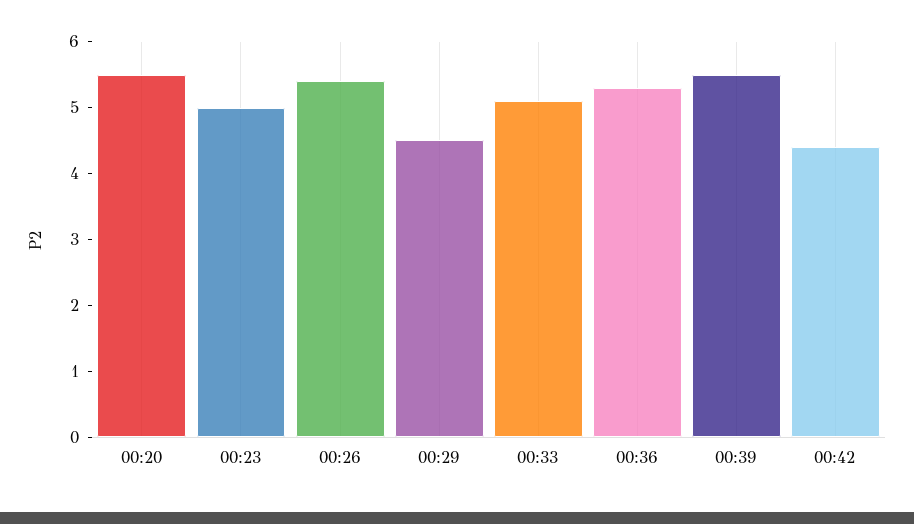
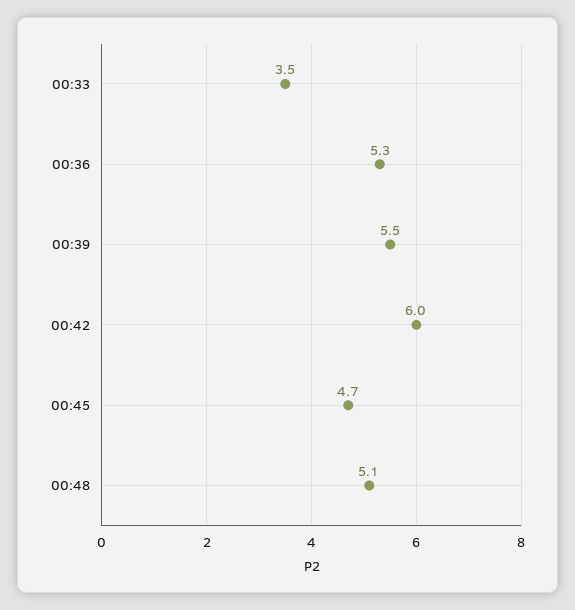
00:20: 5.5 -> none
00:23: 5 -> none
00:26: 5.5 -> none
00:29: 4.5 -> none
00:33: 5 -> 3.5
00:42: 4.5 -> 6
00:45: none -> 4.7
00:48: none -> 5.1

